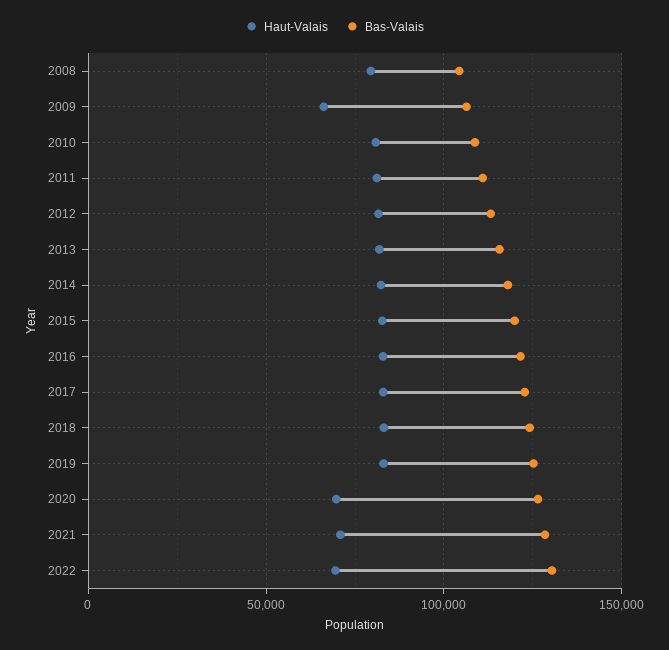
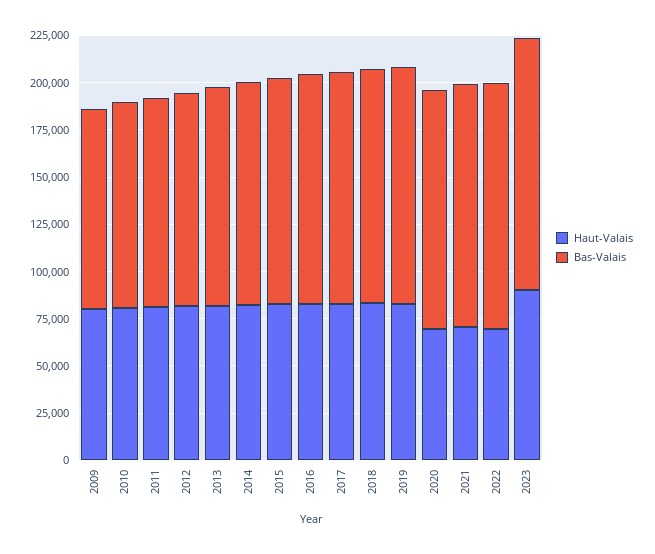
Haut-Valais, 2008: 80000 -> none
Bas-Valais, 2008: 105000 -> none
Haut-Valais, 2009: 65000 -> 80000
Haut-Valais, 2023: none -> 90000
Bas-Valais, 2023: none -> 135000

